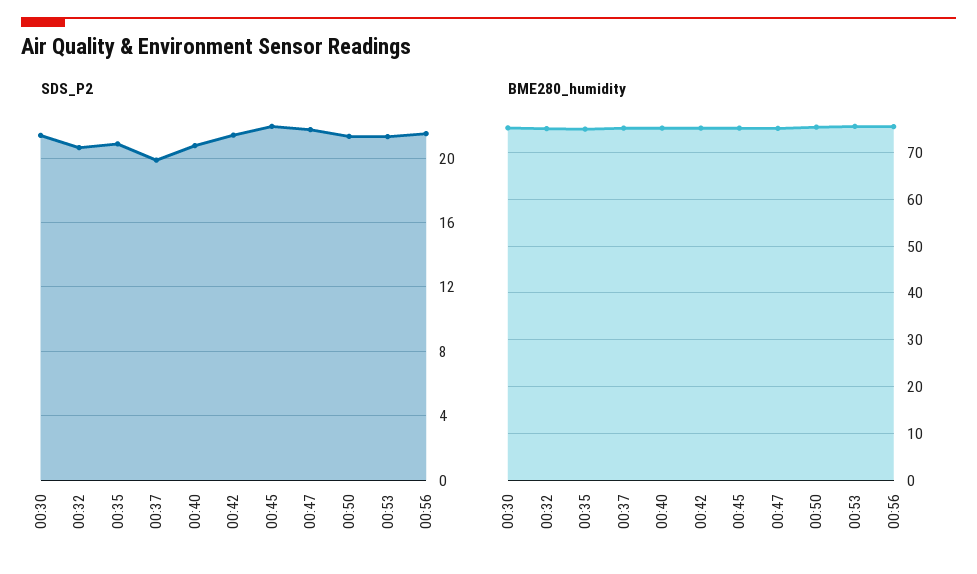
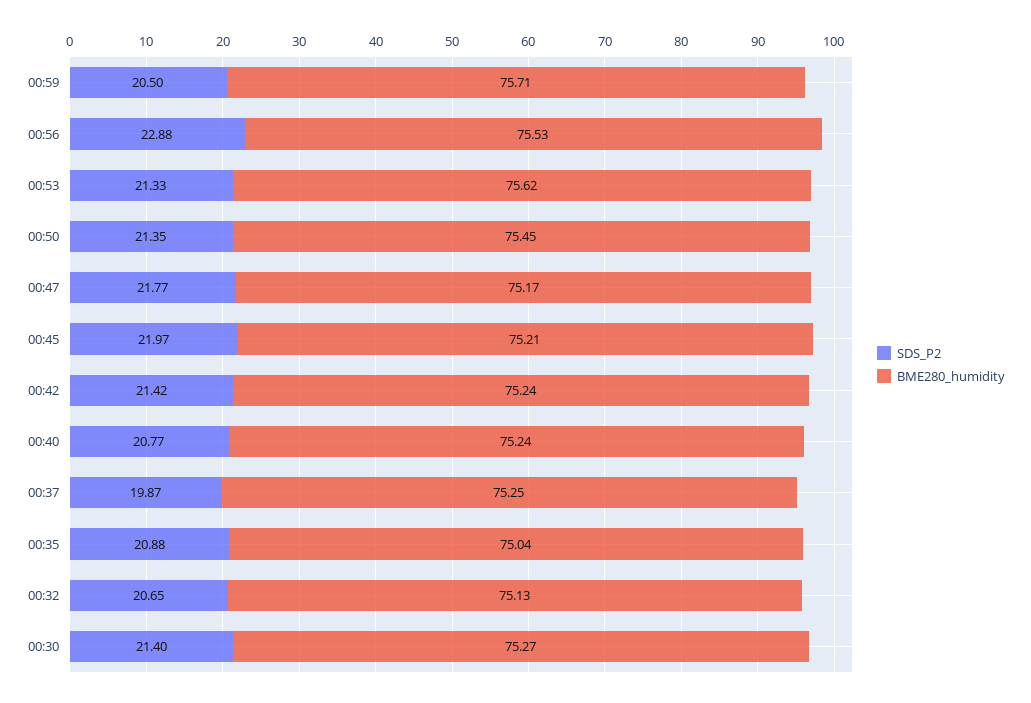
SDS_P2, 00:56: 21.5 -> 22.88
SDS_P2, 00:59: none -> 20.5
BME280_humidity, 00:59: none -> 75.71

